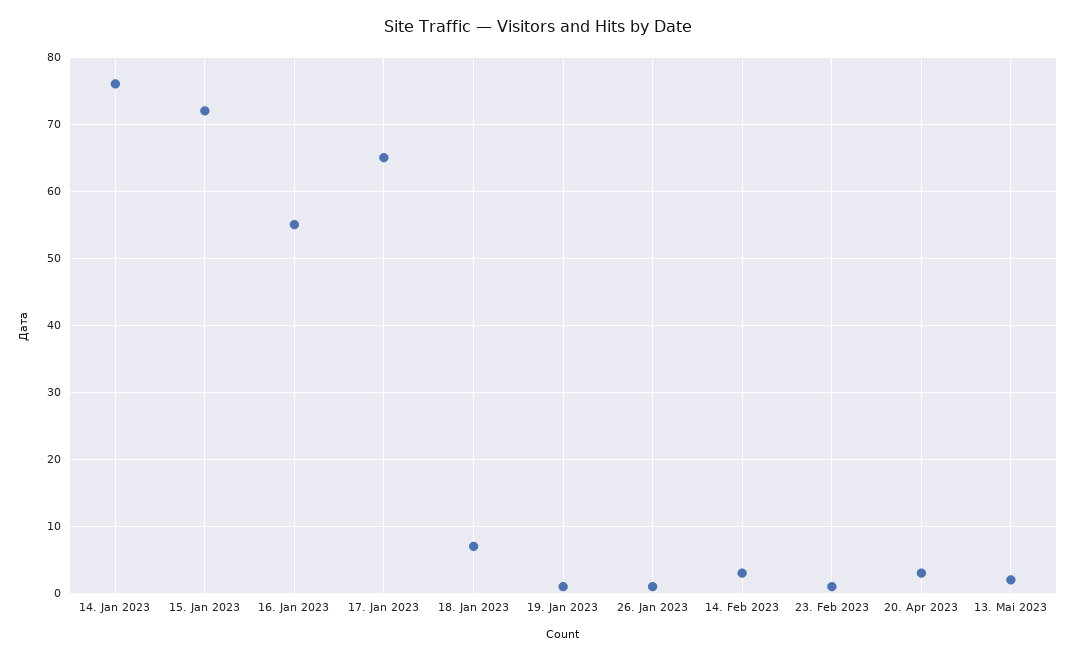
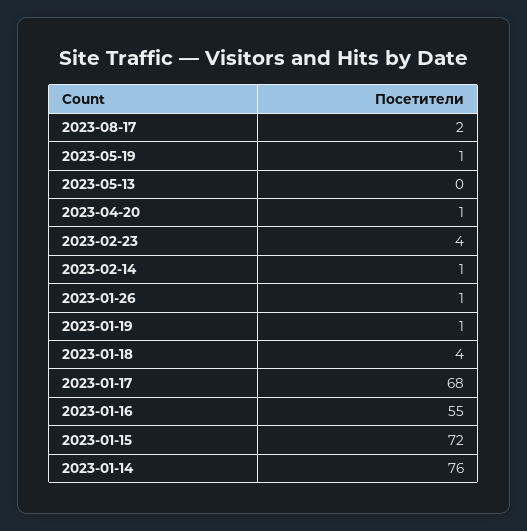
17. Jan 2023: 65 -> 68
18. Jan 2023: 7 -> 4
14. Feb 2023: 3 -> 1
23. Feb 2023: 1 -> 4
20. Apr 2023: 3 -> 1
13. Mai 2023: 2 -> 0
2023-08-17: none -> 2
2023-05-19: none -> 1

